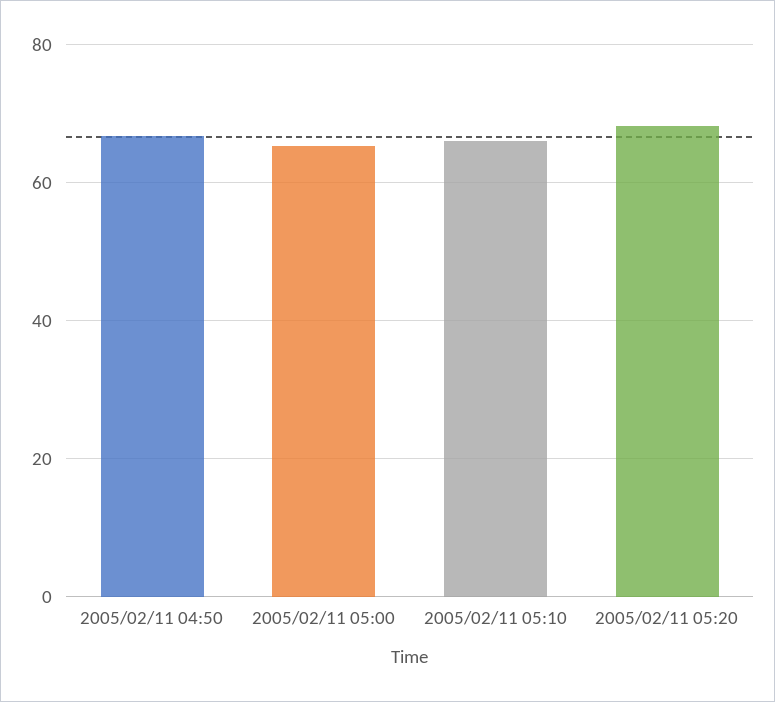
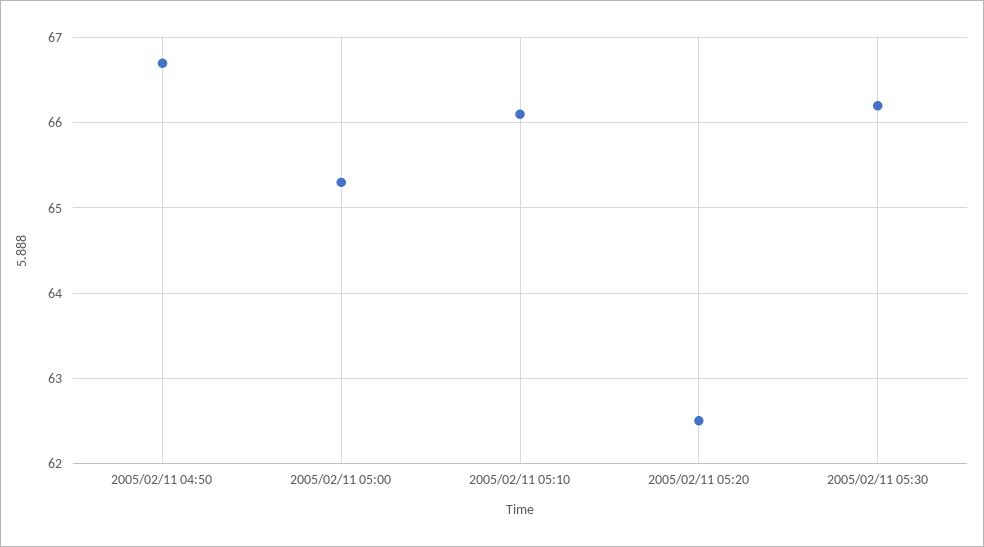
2005/02/11 05:20: 68 -> 62.5
2005/02/11 05:30: none -> 66.2

